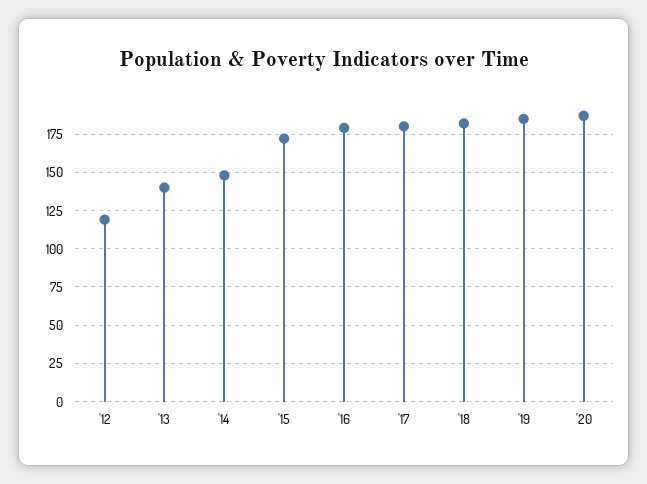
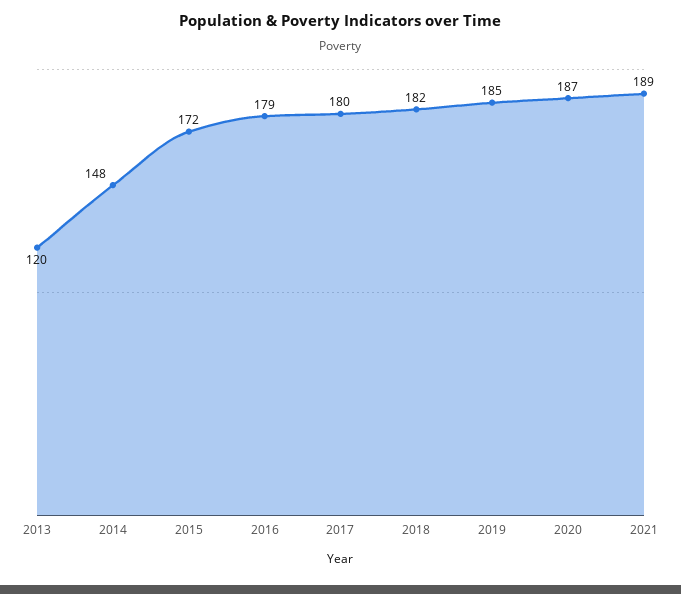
'12: 120 -> none
'13: 140 -> 120
2021: none -> 189

